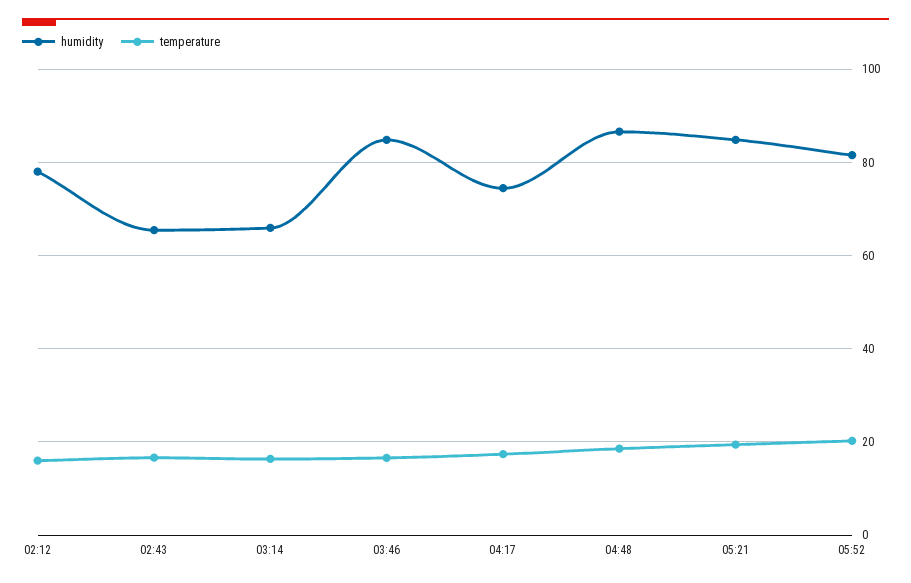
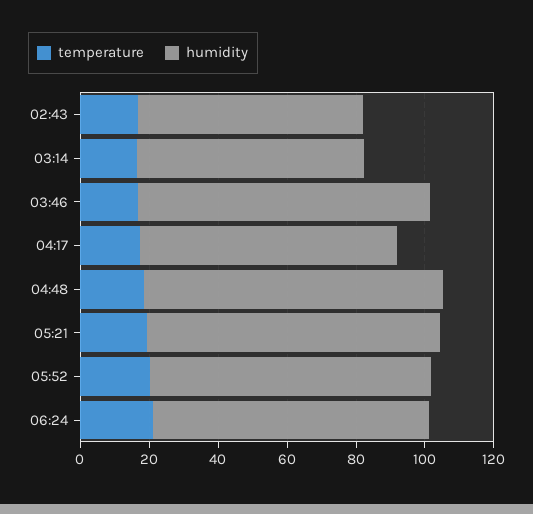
humidity, 02:12: 78 -> none
temperature, 02:12: 16 -> none
temperature, 06:24: none -> 20
humidity, 06:24: none -> 80

